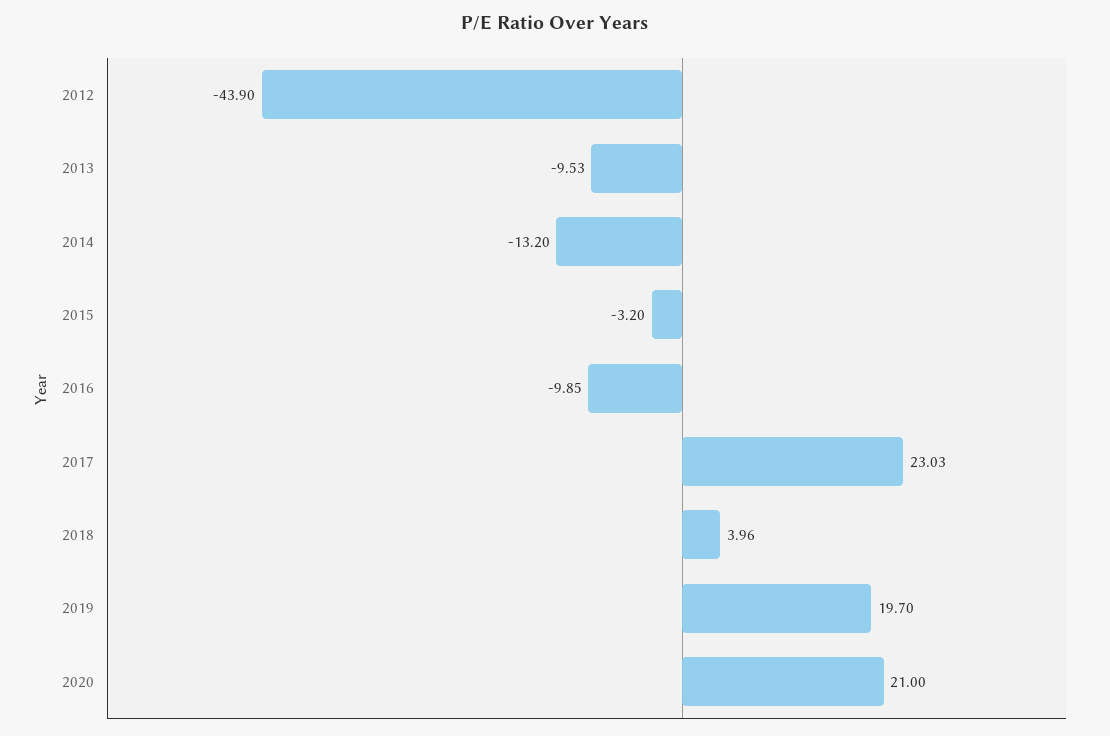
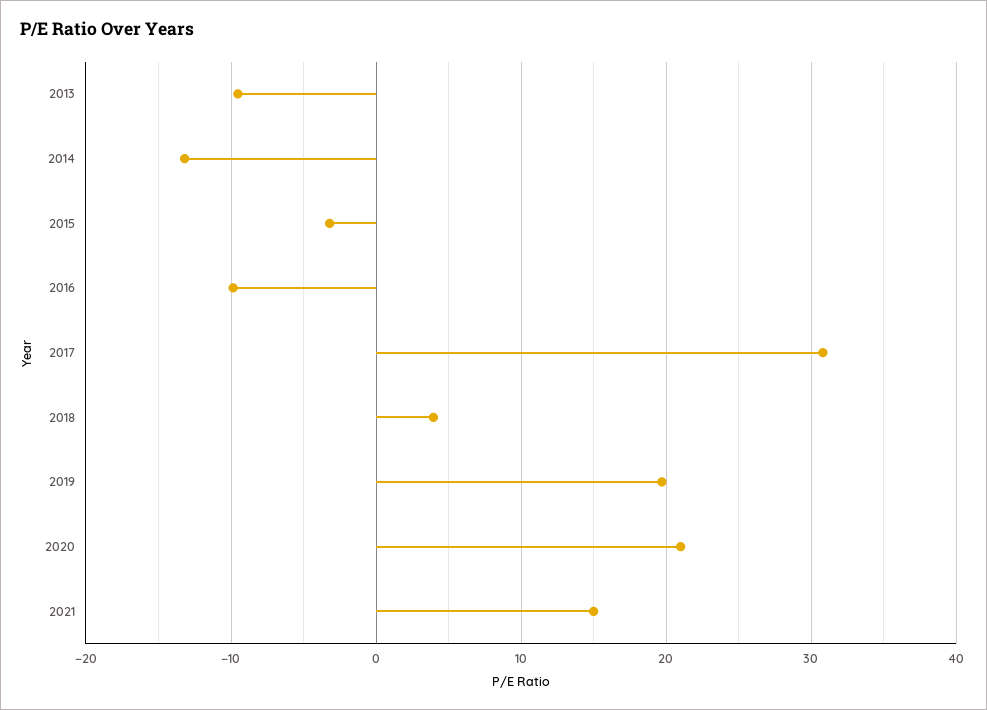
2012: -43.9 -> none
2017: 23.03 -> 31
2021: none -> 15

